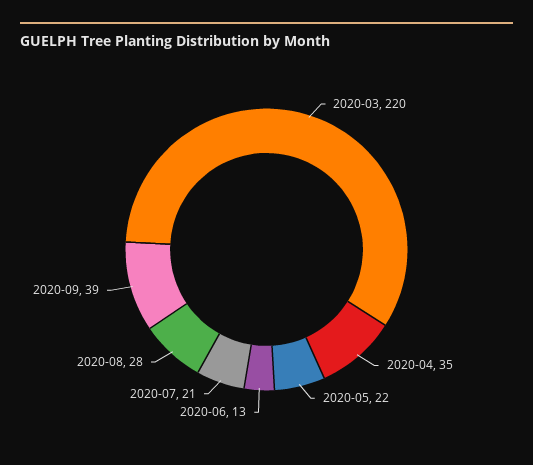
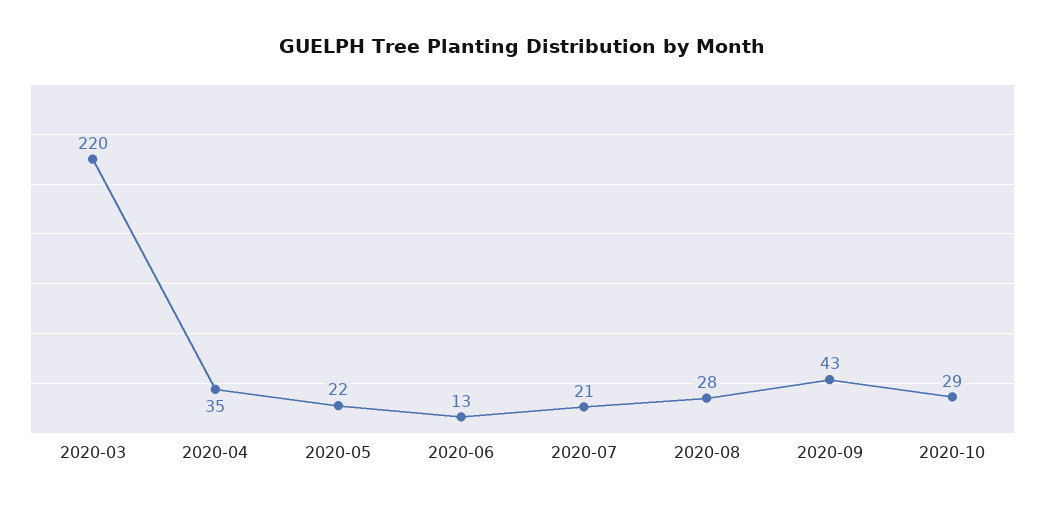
2020-09: 39 -> 43
2020-10: none -> 29

